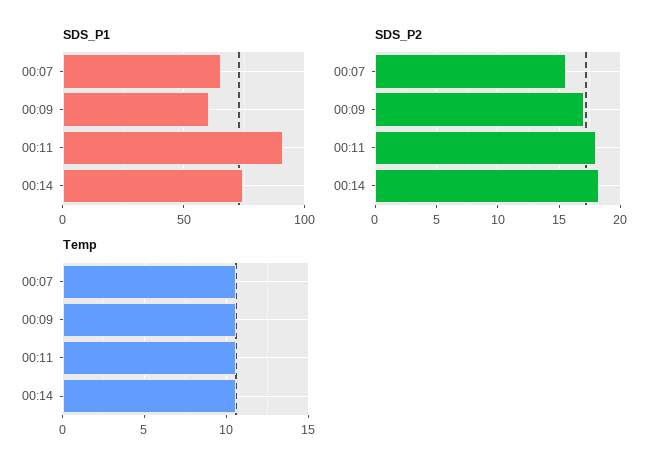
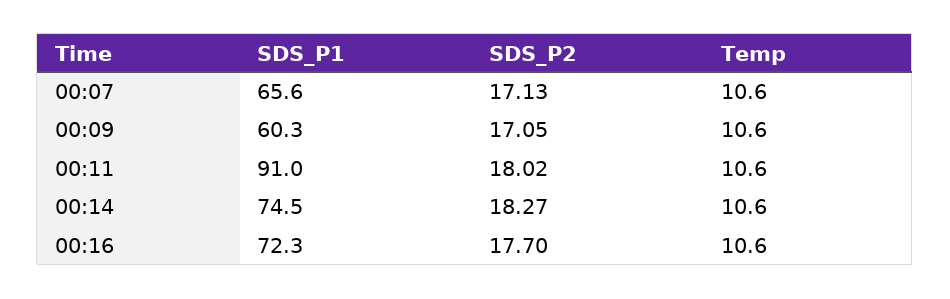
SDS_P2, 00:07: 15.5 -> 17.13
SDS_P1, 00:16: none -> 72.3
SDS_P2, 00:16: none -> 17.7
Temp, 00:16: none -> 10.6

